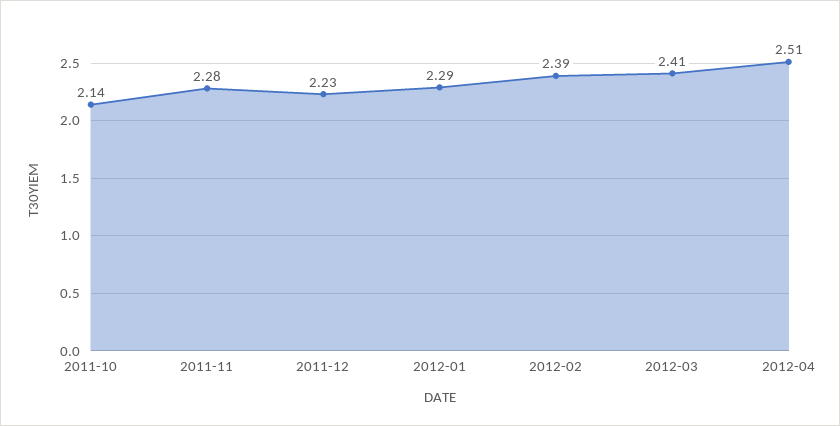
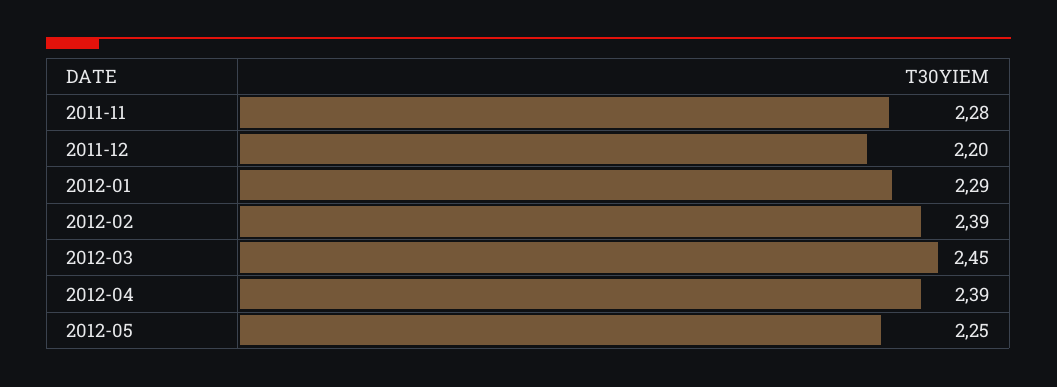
2011-10: 2.14 -> none
2011-12: 2.23 -> 2.2
2012-03: 2.41 -> 2.45
2012-04: 2.51 -> 2.39
2012-05: none -> 2.25

